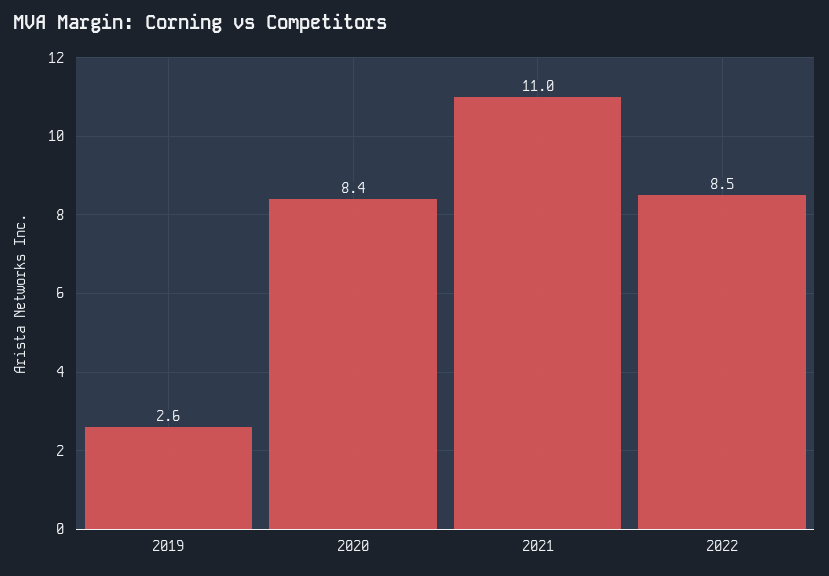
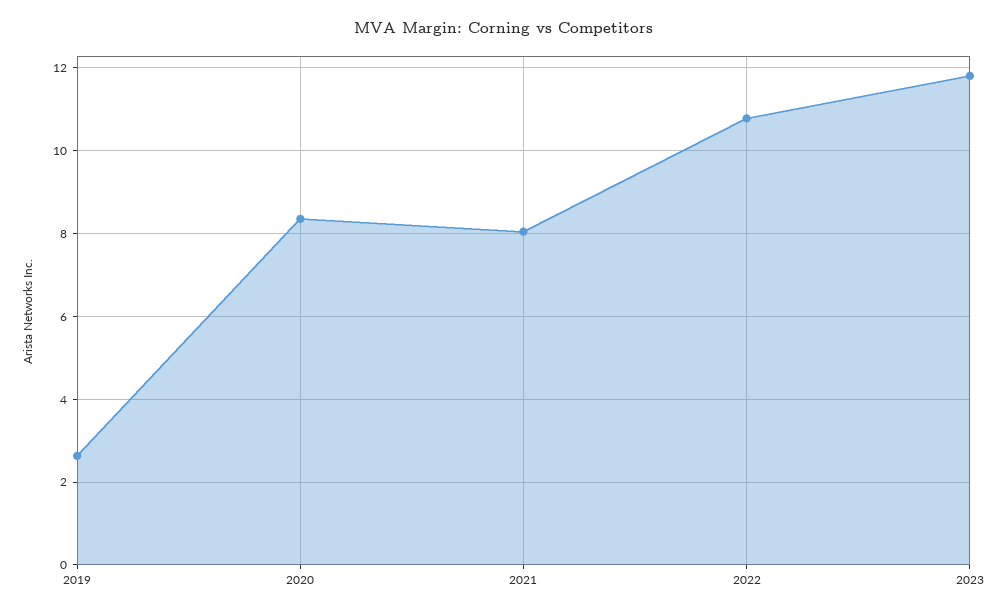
2021: 11 -> 8
2022: 8.5 -> 10.8
2023: none -> 11.8

